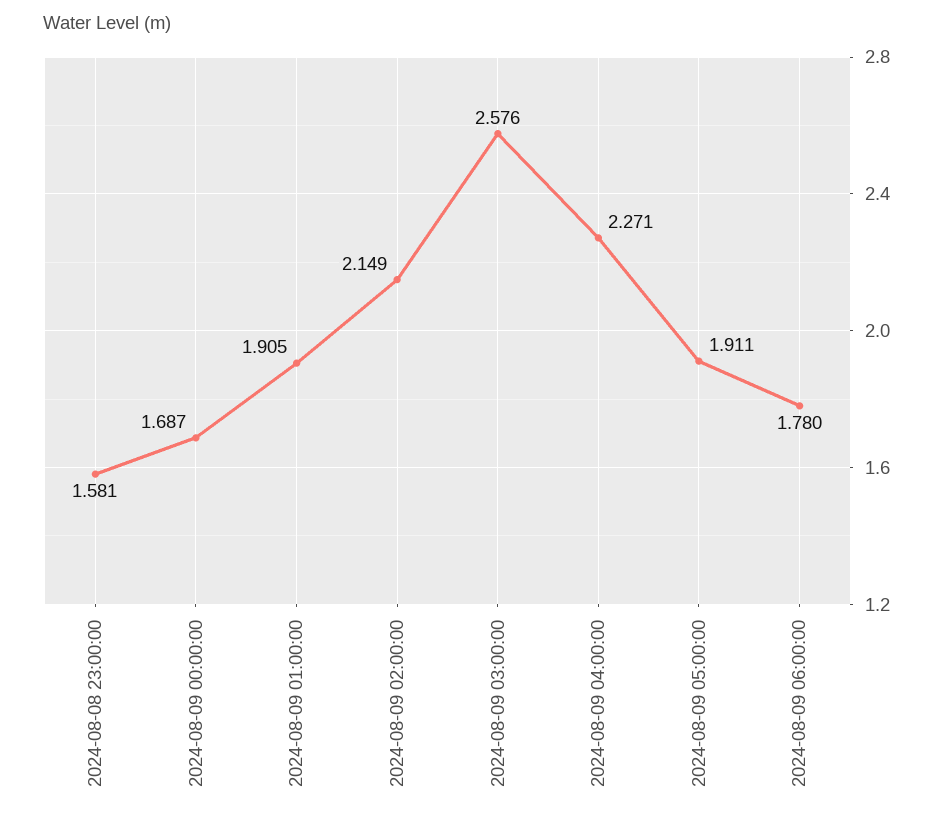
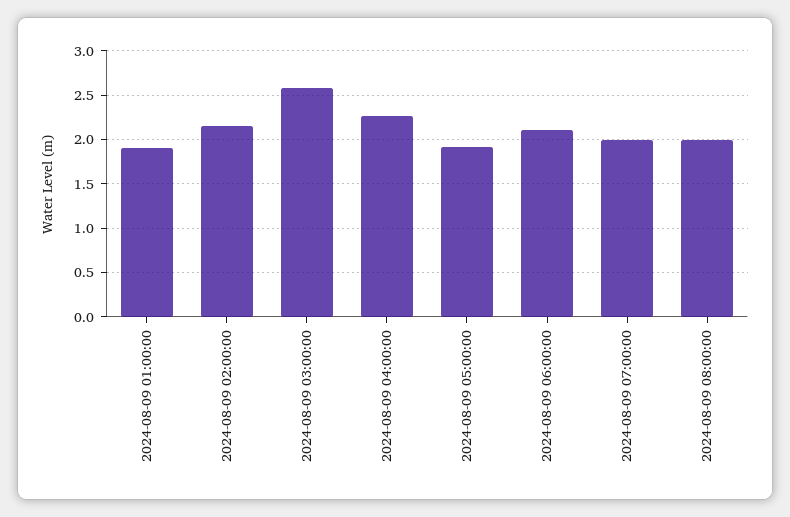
2024-08-08 23:00:00: 1.581 -> none
2024-08-09 00:00:00: 1.687 -> none
2024-08-09 06:00:00: 1.78 -> 2.1
2024-08-09 07:00:00: none -> 2
2024-08-09 08:00:00: none -> 2

